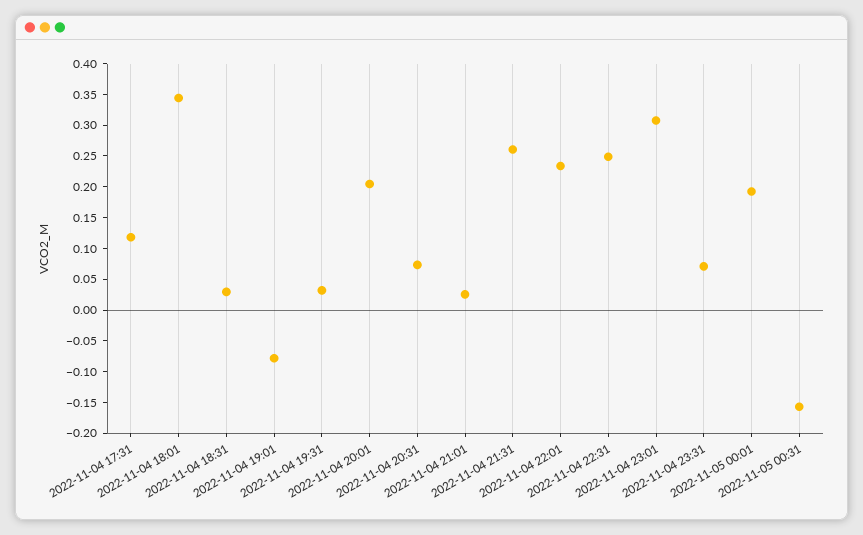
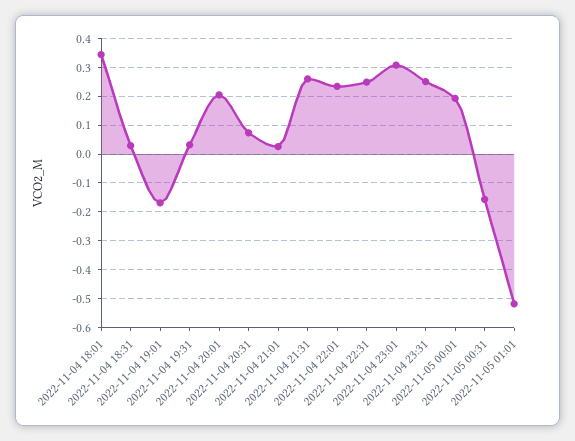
2022-11-04 17:31: 0.125 -> none
2022-11-04 19:01: -0.075 -> -0.175
2022-11-04 23:31: 0.075 -> 0.25
2022-11-05 01:01: none -> -0.525

